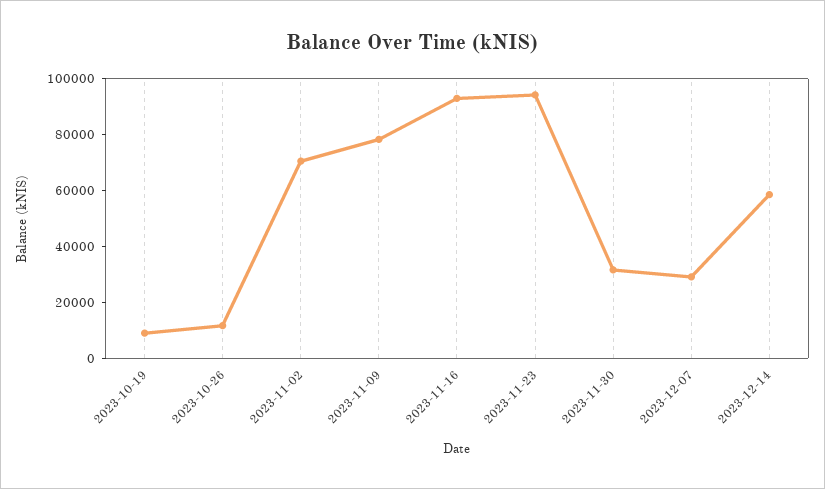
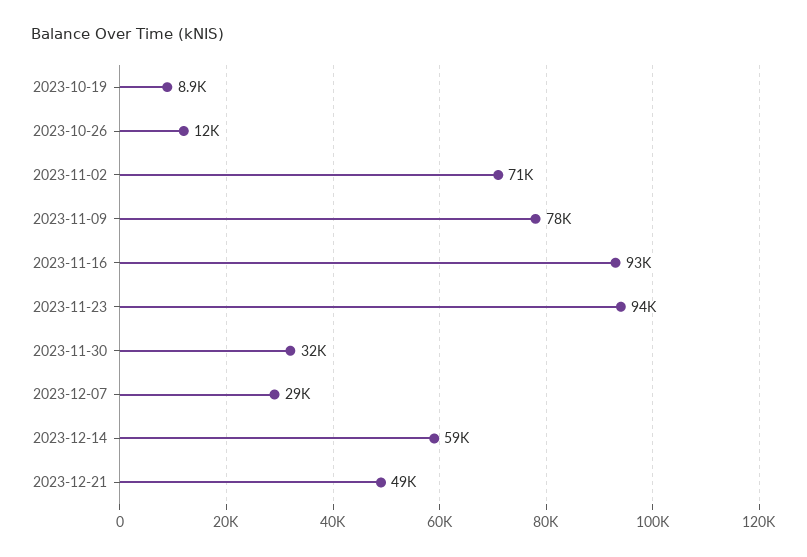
2023-12-21: none -> 49000

